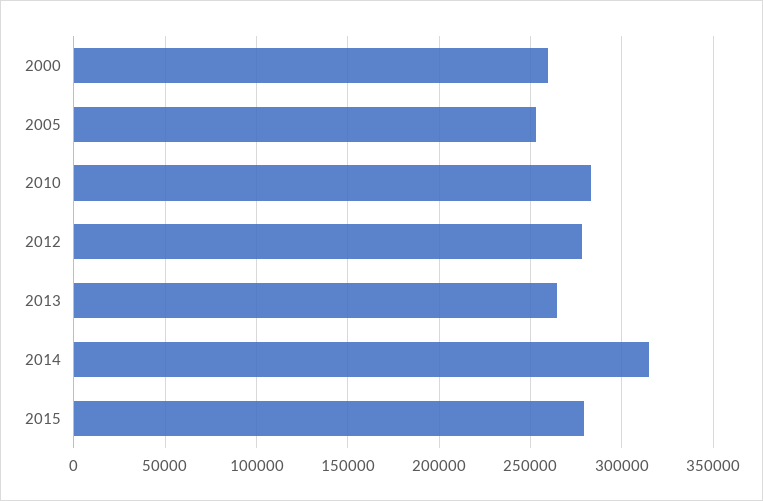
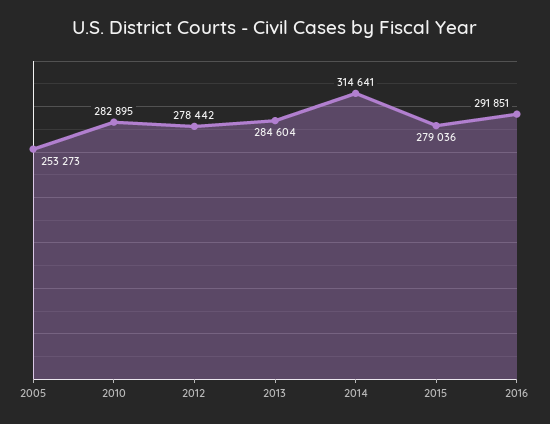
2000: 260000 -> none
2013: 265000 -> 284604
2016: none -> 291851

